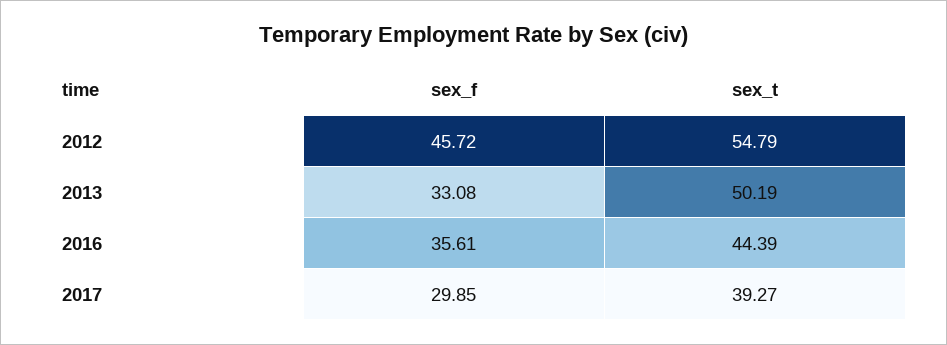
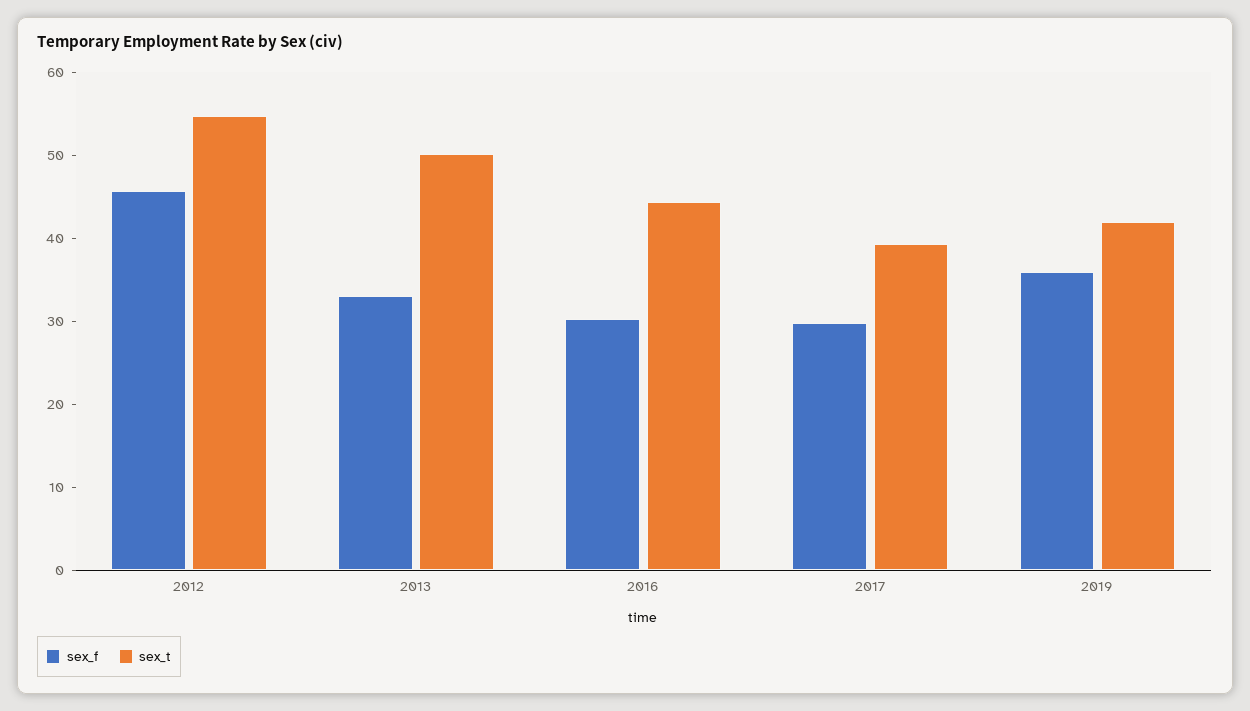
sex_f, 2016: 35.61 -> 30
sex_f, 2019: none -> 36
sex_t, 2019: none -> 42

